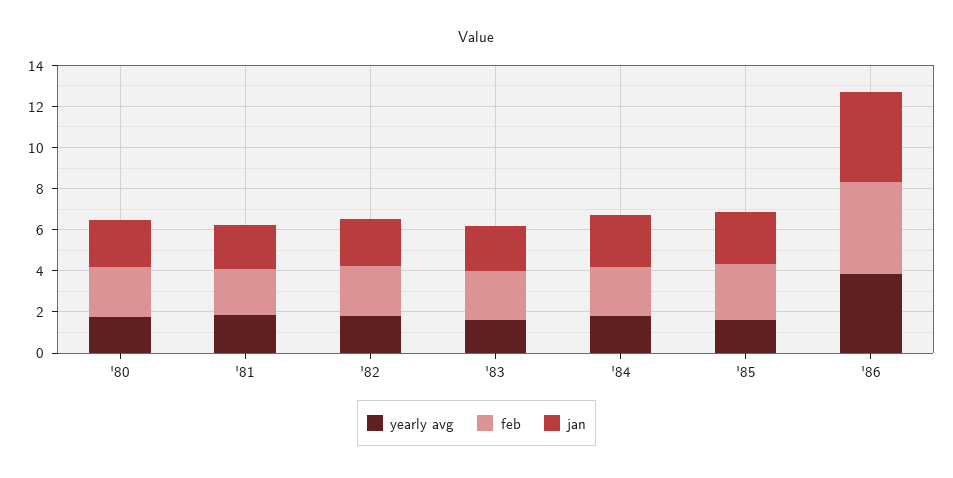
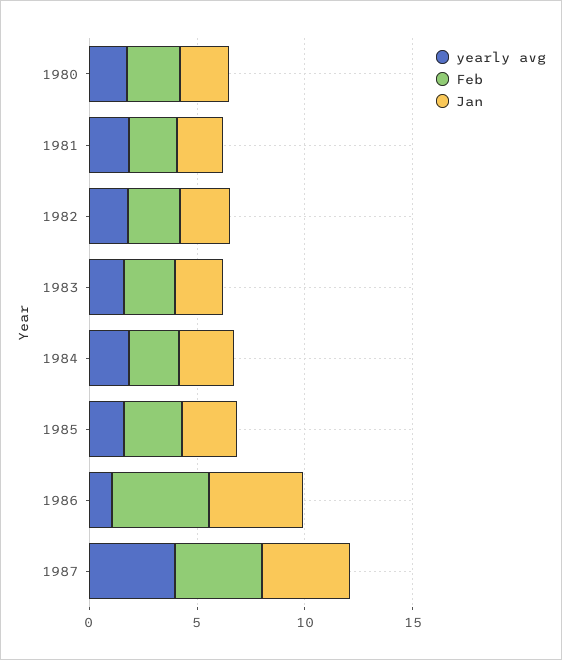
yearly avg, '86: 4 -> 1
yearly avg, 1987: none -> 4
feb, 1987: none -> 4
jan, 1987: none -> 4

